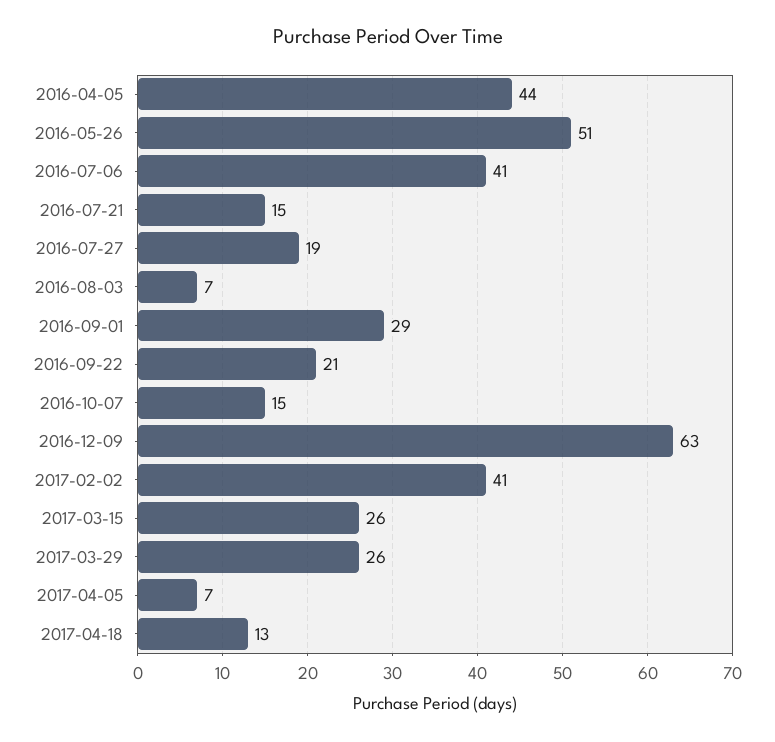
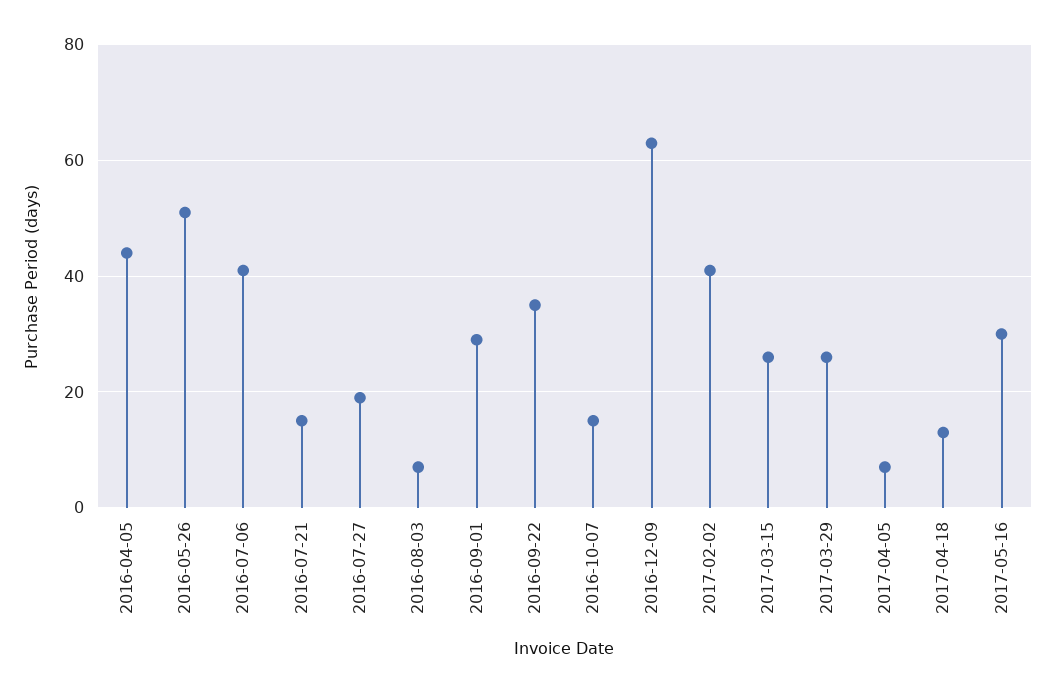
2016-09-22: 21 -> 35
2017-05-16: none -> 30

